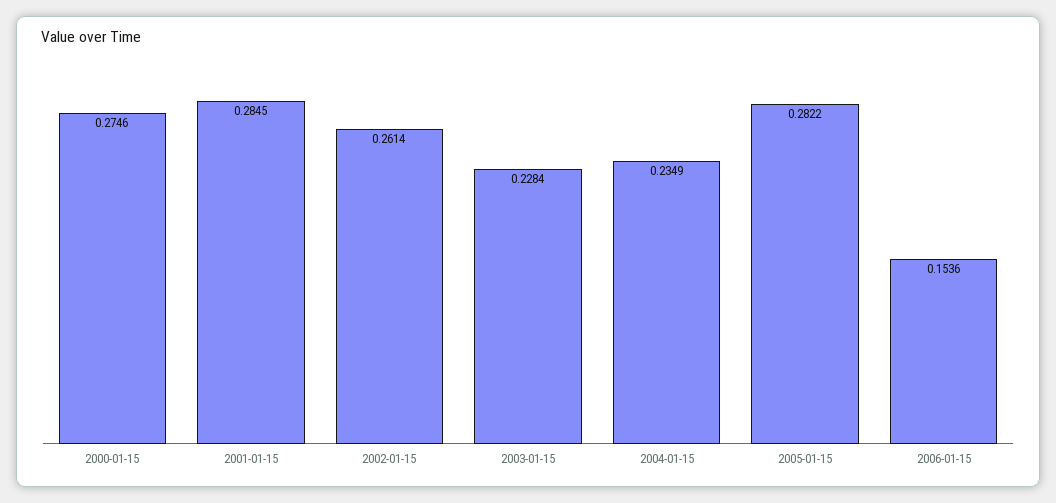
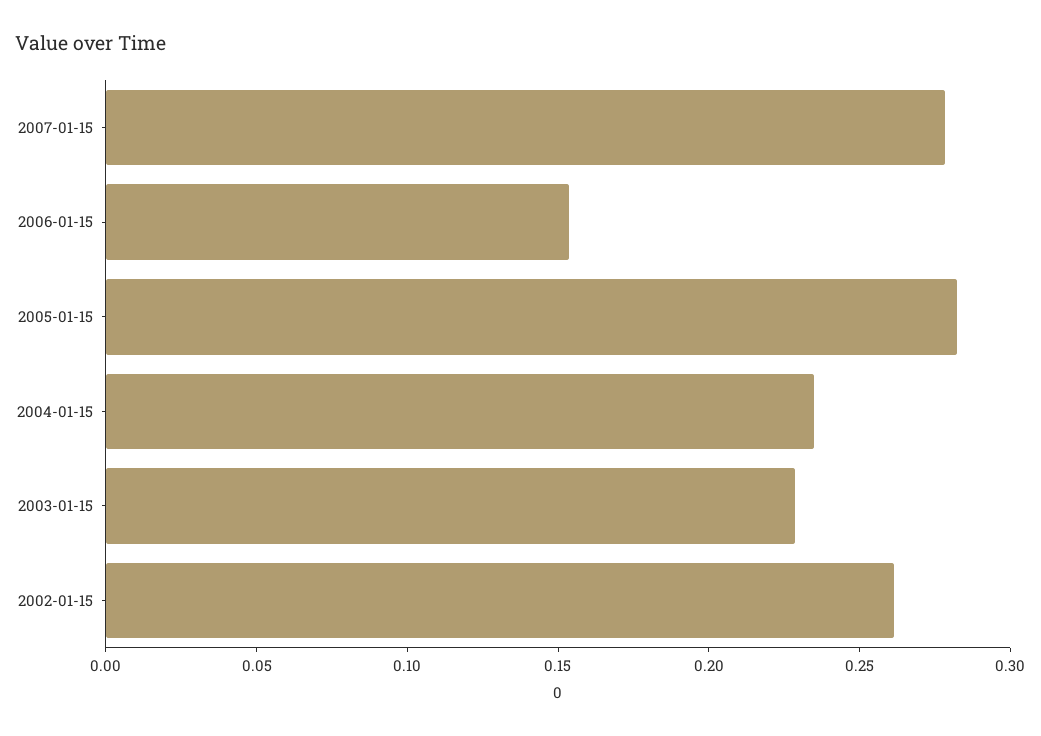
2000-01-15: 0.2746 -> none
2001-01-15: 0.2845 -> none
2007-01-15: none -> 0.28

